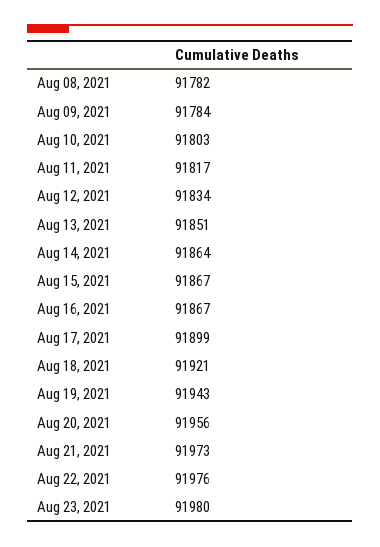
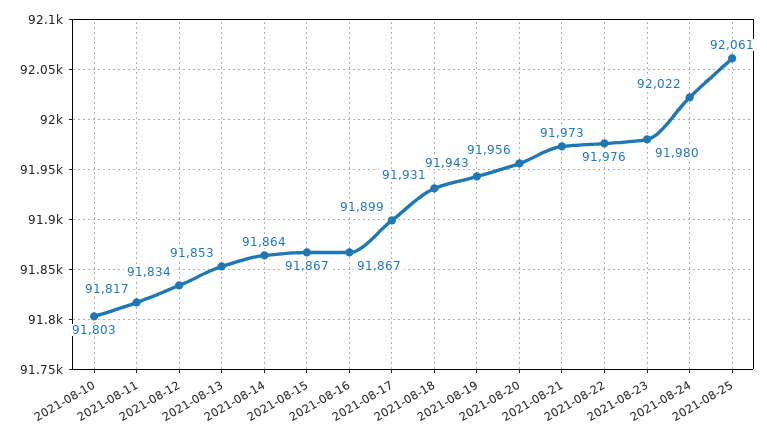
Aug 08, 2021: 91782 -> none
Aug 09, 2021: 91784 -> none
Aug 13, 2021: 91851 -> 91853
Aug 18, 2021: 91921 -> 91931
2021-08-24: none -> 92022
2021-08-25: none -> 92061

